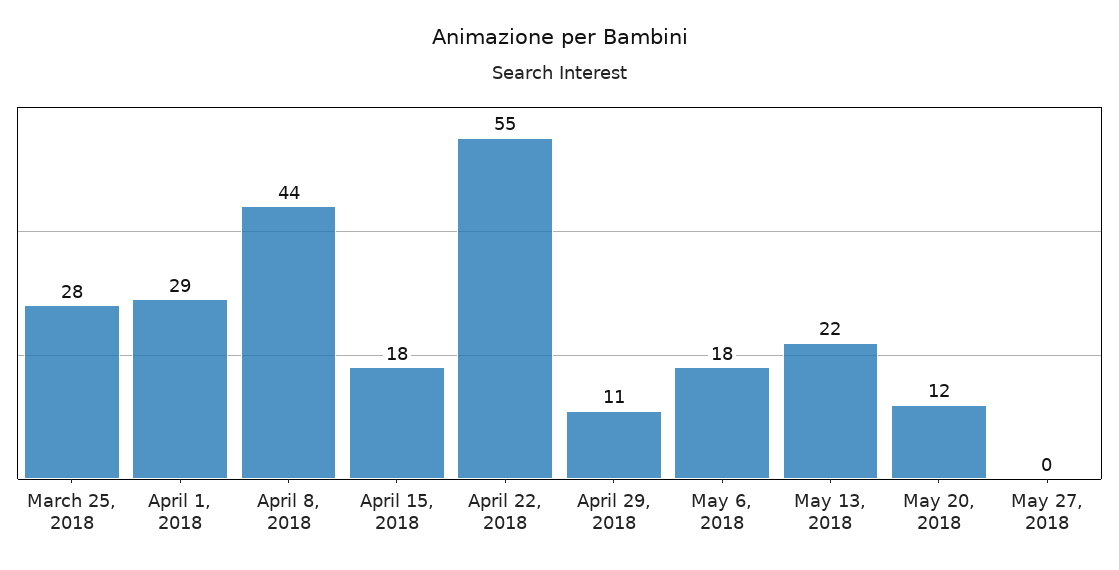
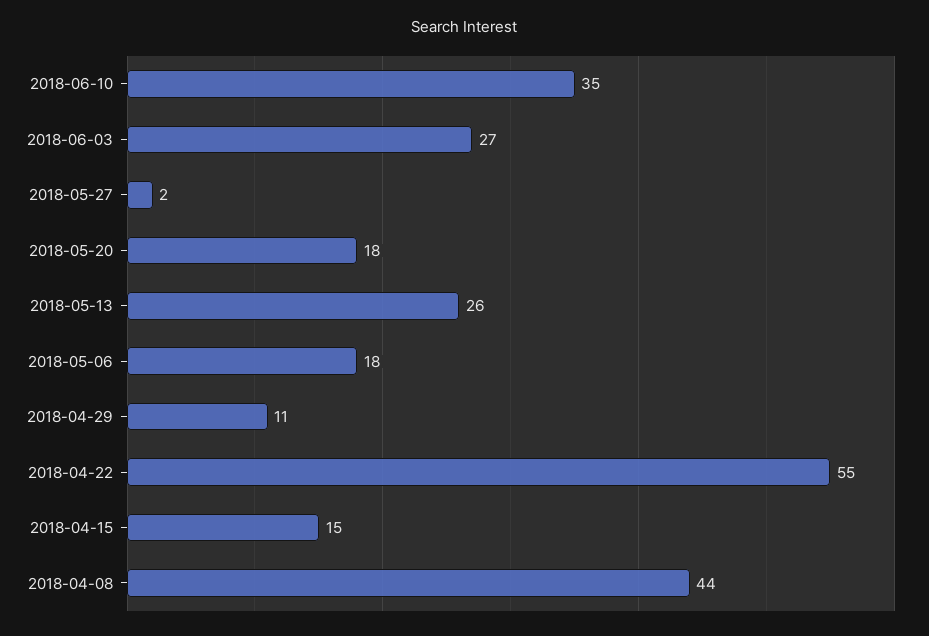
March 25, 2018: 28 -> none
April 1, 2018: 29 -> none
April 15, 2018: 18 -> 15
May 13, 2018: 22 -> 26
May 20, 2018: 12 -> 18
May 27, 2018: 0 -> 2
2018-06-10: none -> 35
2018-06-03: none -> 27

